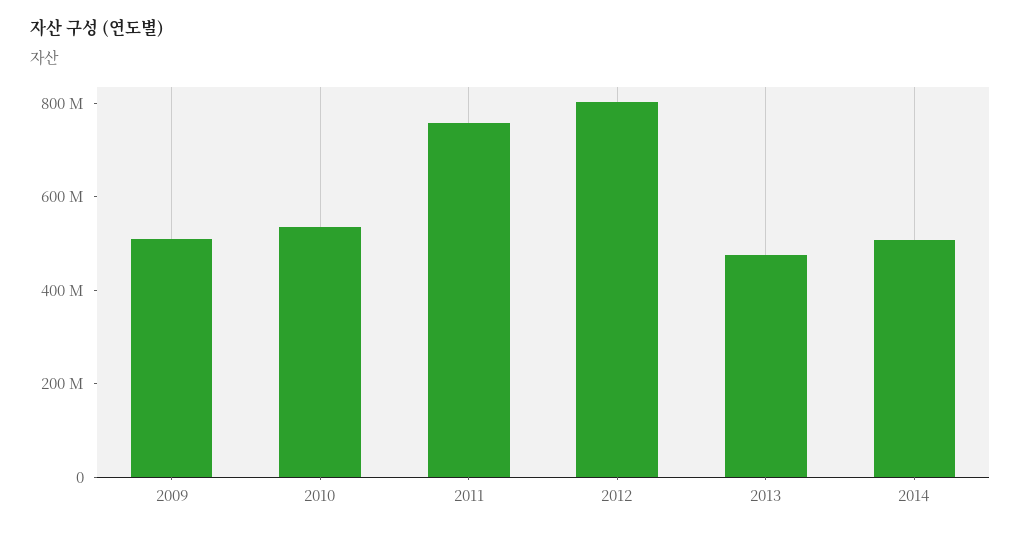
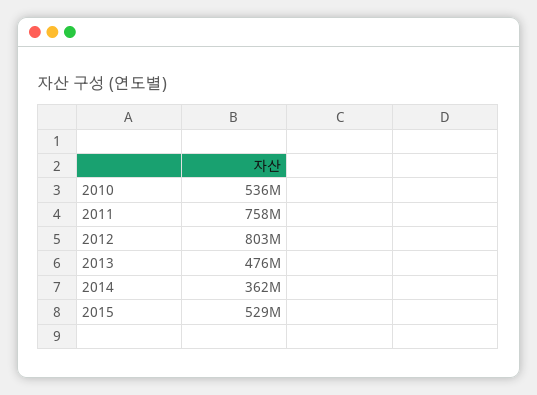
2009: 500000000 -> none
2014: 500000000 -> 362000000
2015: none -> 529000000

